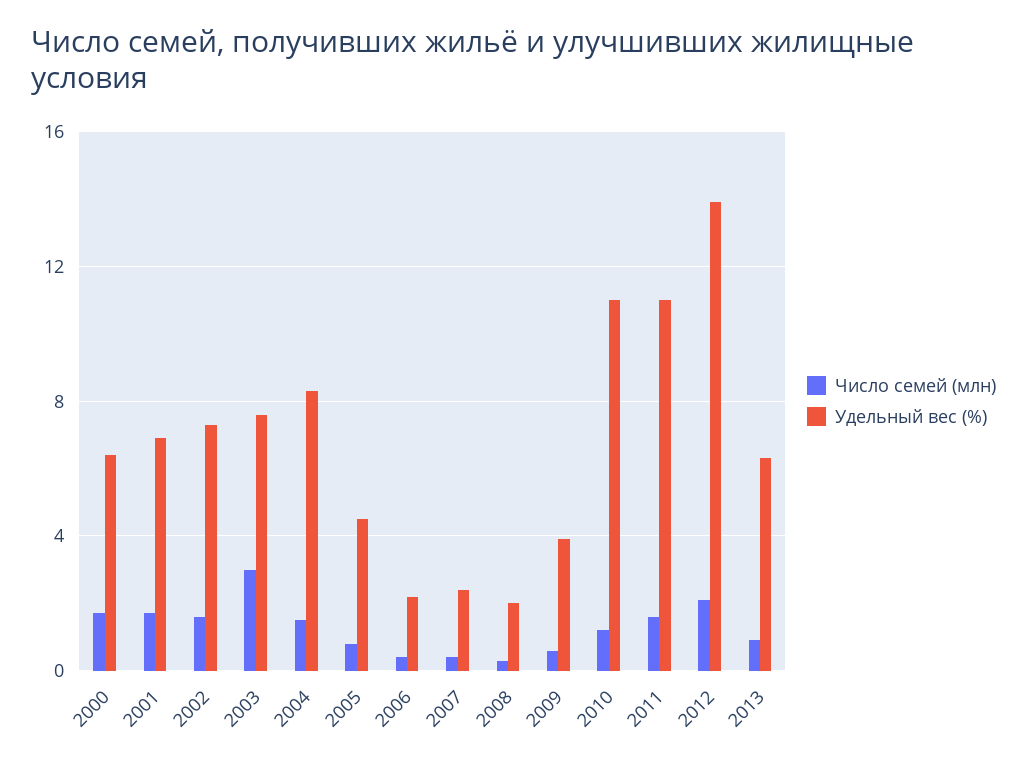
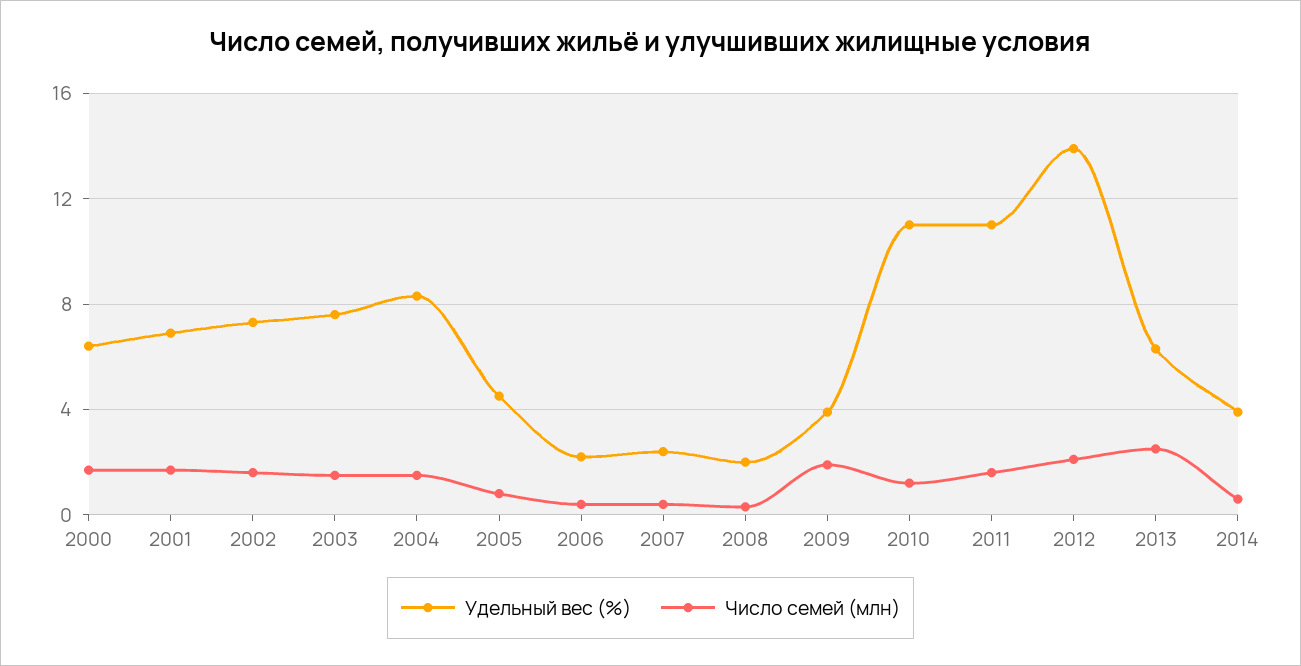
Число семей (млн), 2003: 3 -> 1.5
Число семей (млн), 2009: 0.5 -> 2
Число семей (млн), 2013: 1 -> 2.5
Удельный вес (%), 2014: none -> 4
Число семей (млн), 2014: none -> 0.5

